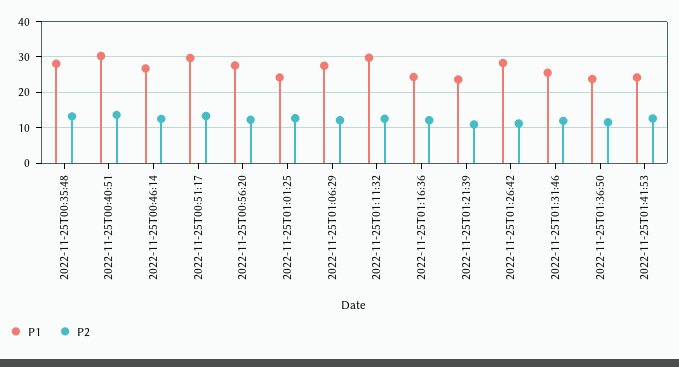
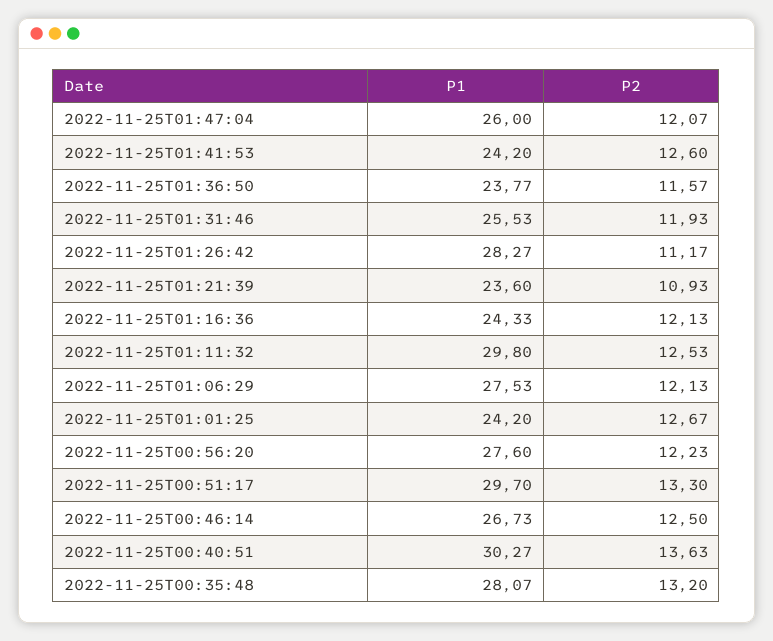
P1, 2022-11-25T01:47:04: none -> 26
P2, 2022-11-25T01:47:04: none -> 12.07

